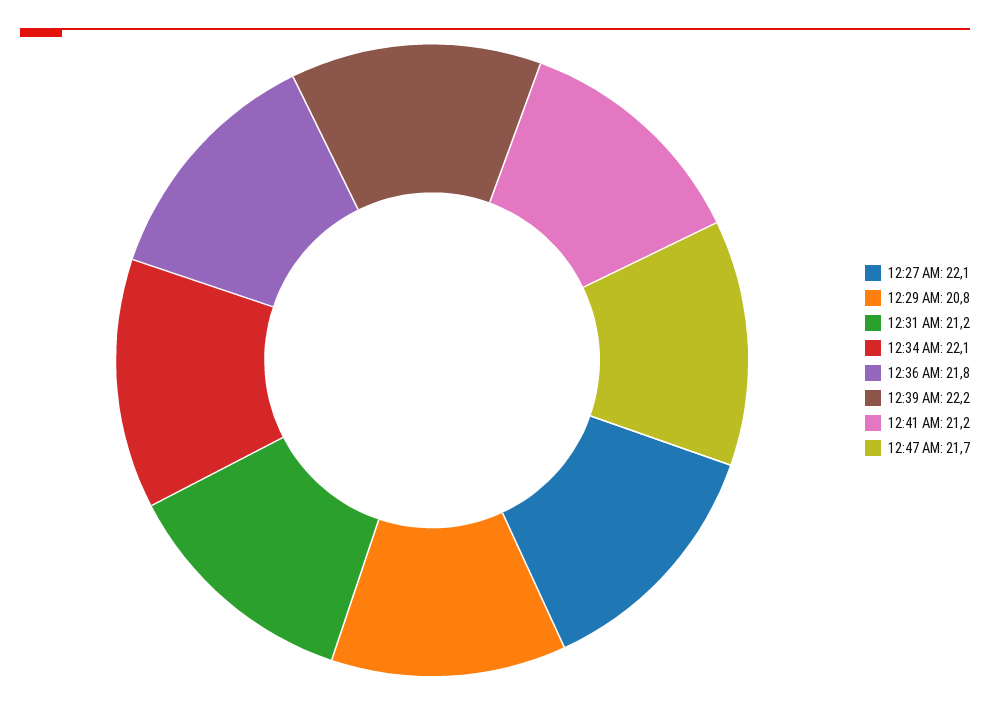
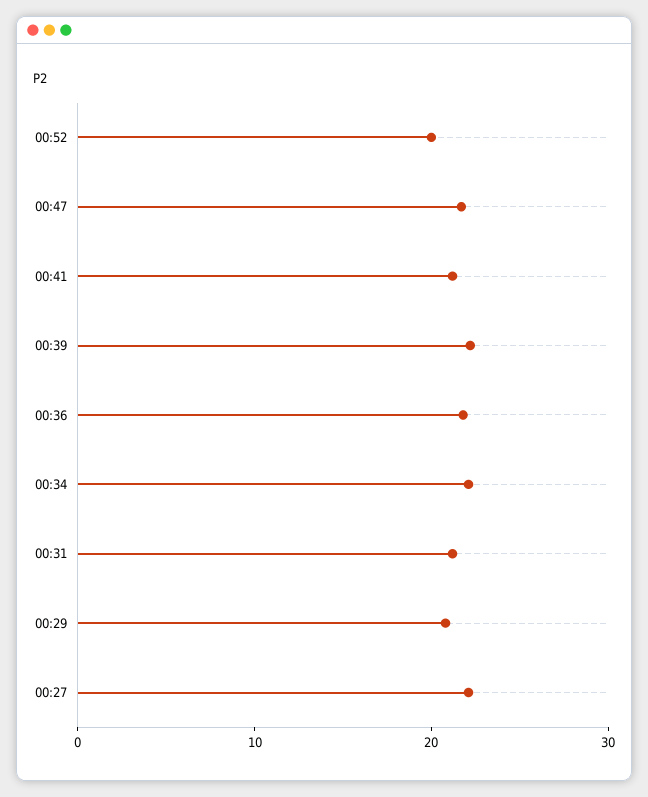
00:52: none -> 20

